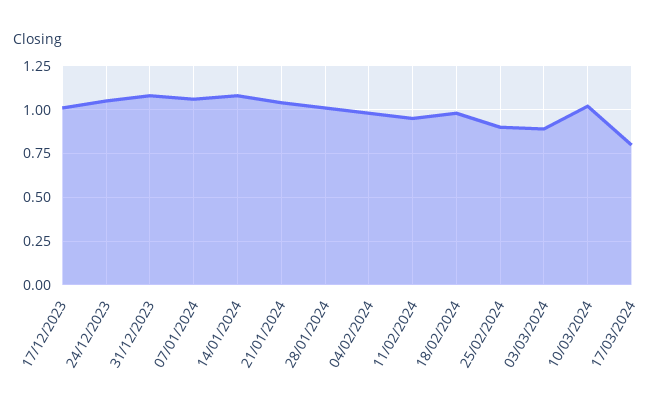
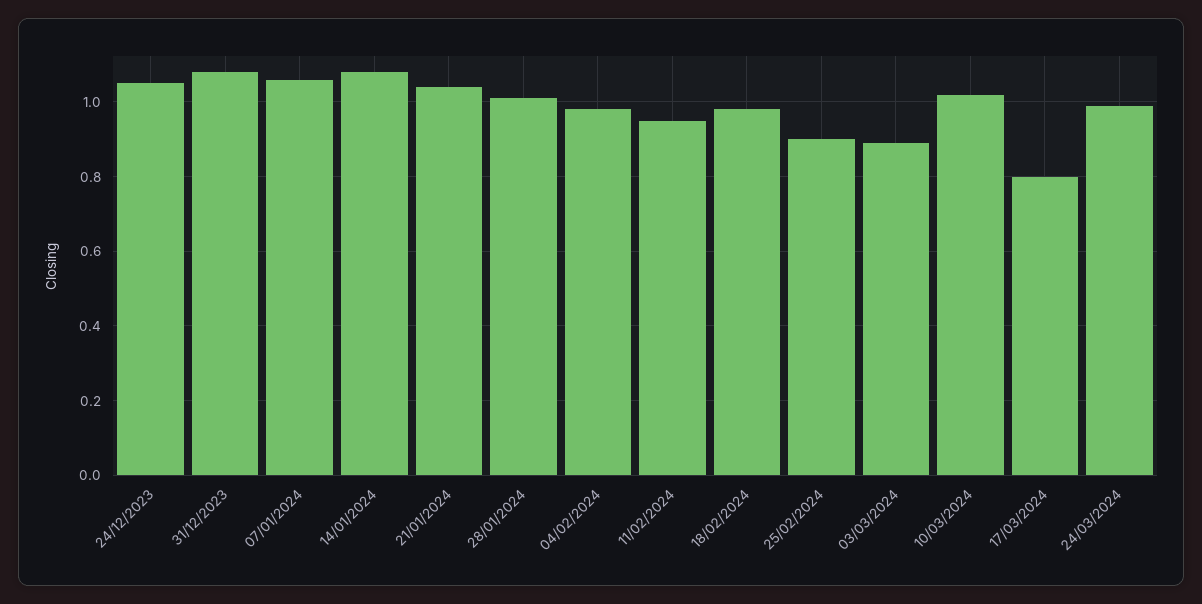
17/12/2023: 1 -> none
24/03/2024: none -> 1

